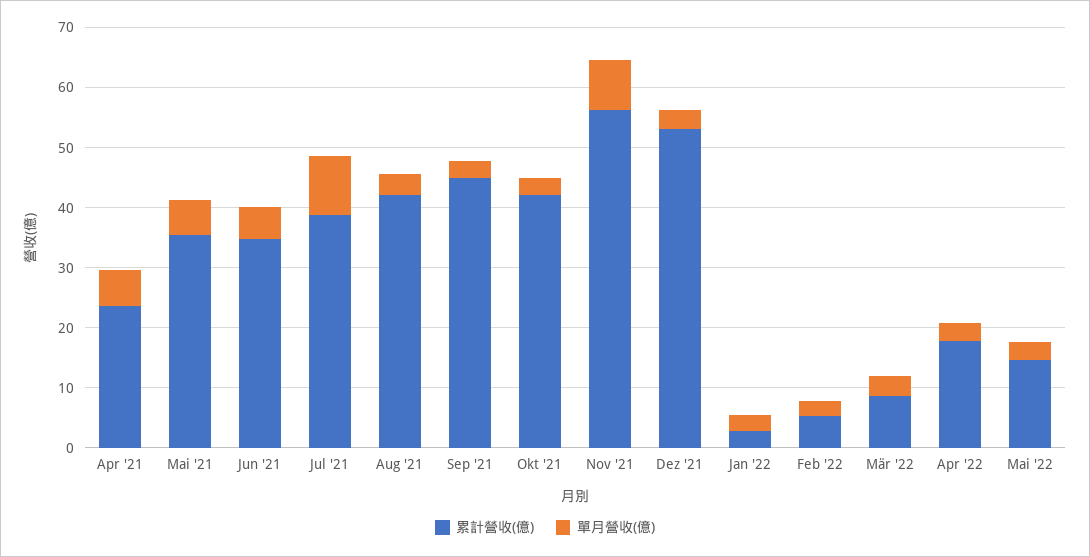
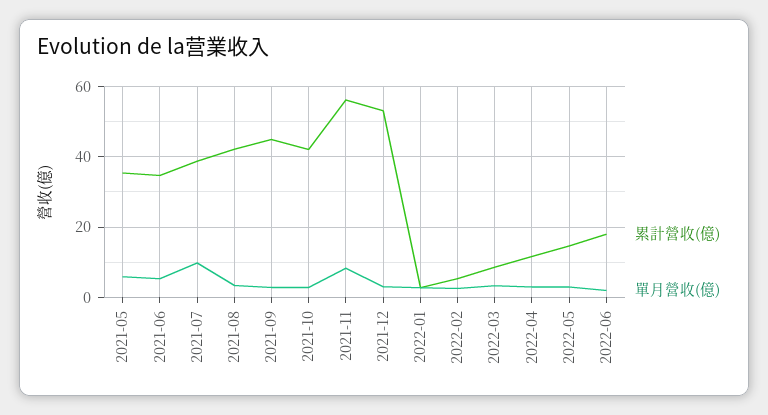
累計營收(億), Apr '21: 24 -> none
單月營收(億), Apr '21: 6 -> none
累計營收(億), Apr '22: 18 -> 12
累計營收(億), 2022-06: none -> 18
單月營收(億), 2022-06: none -> 2

